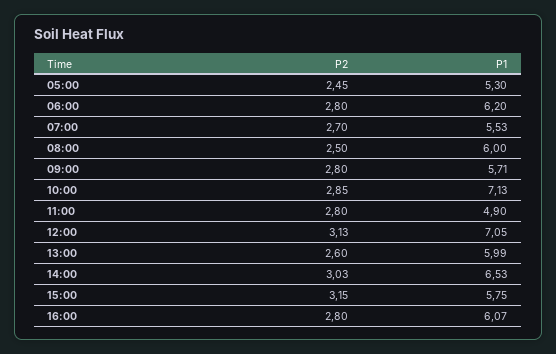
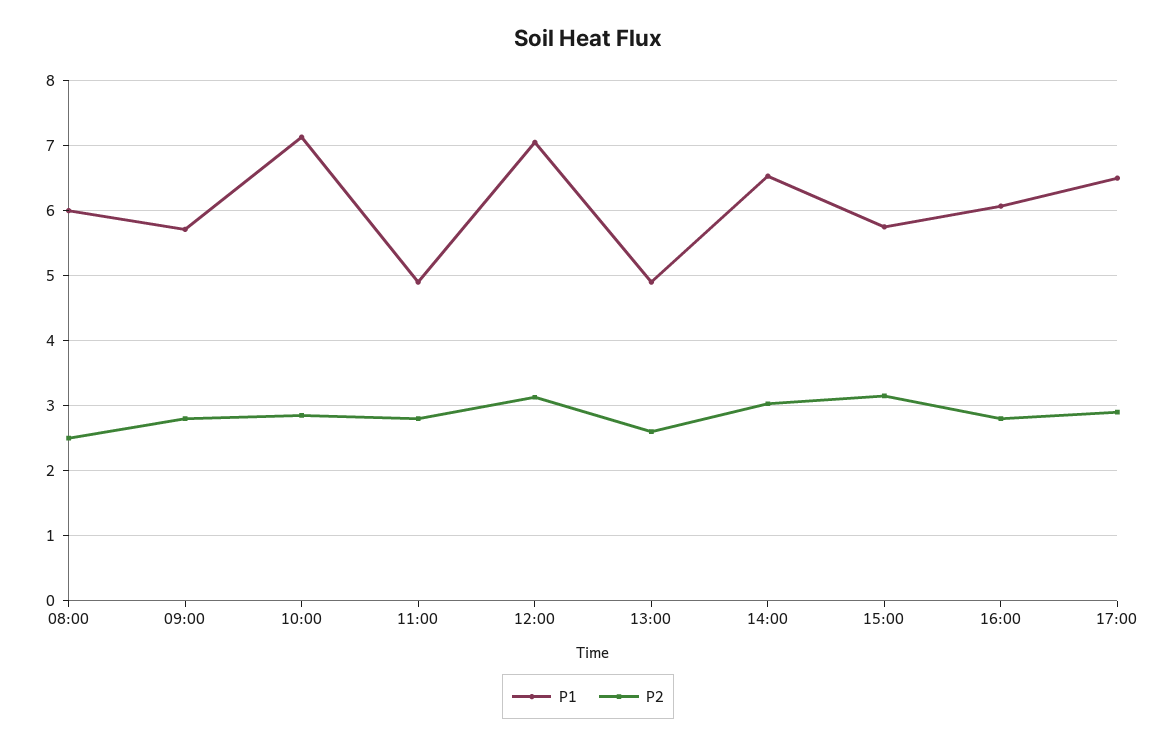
P2, 05:00: 2.45 -> none
P1, 05:00: 5.3 -> none
P2, 06:00: 2.8 -> none
P1, 06:00: 6.2 -> none
P2, 07:00: 2.7 -> none
P1, 07:00: 5.53 -> none
P1, 13:00: 5.99 -> 4.9
P1, 17:00: none -> 6.5
P2, 17:00: none -> 2.9

